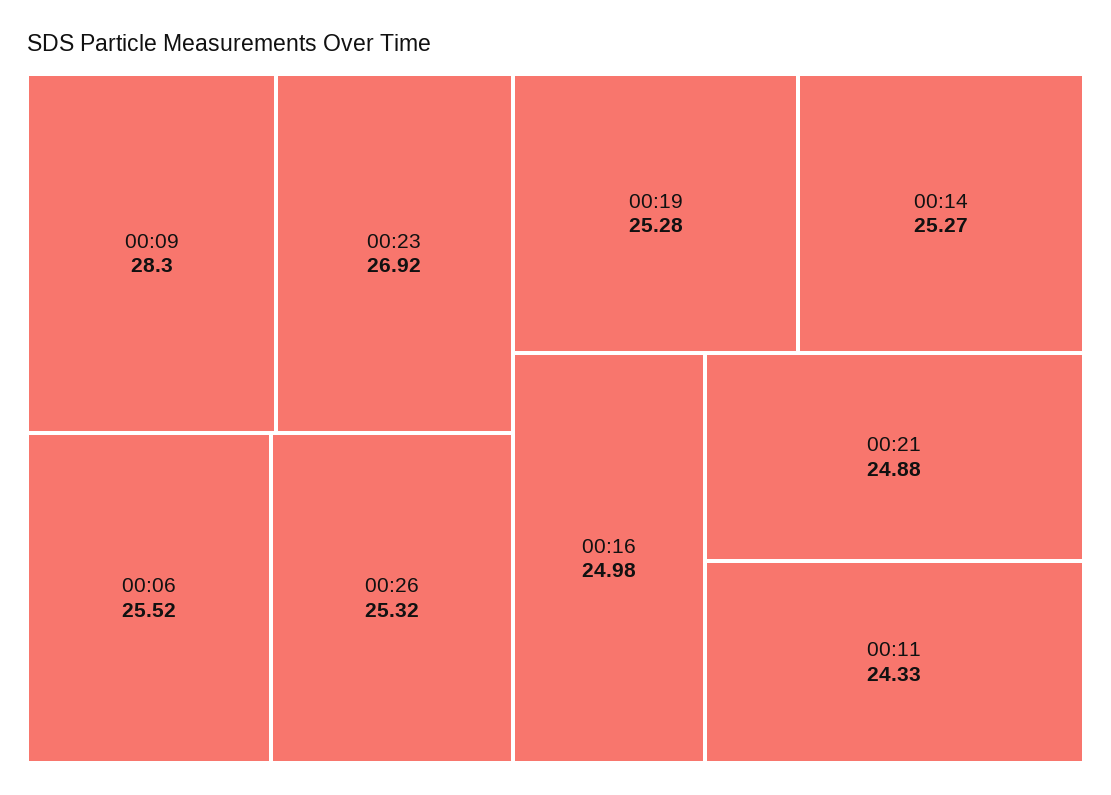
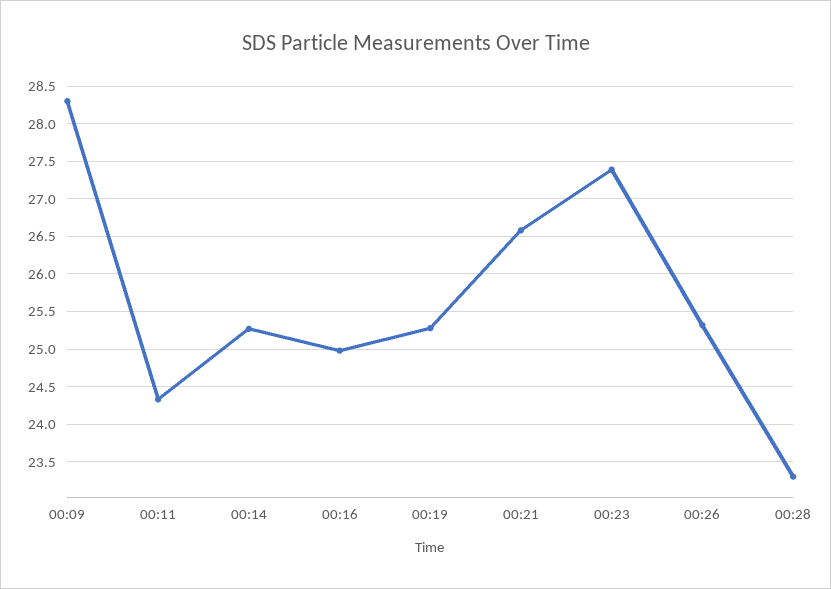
00:23: 26.92 -> 27.4
00:06: 25.52 -> none
00:21: 24.88 -> 26.6
00:28: none -> 23.3

